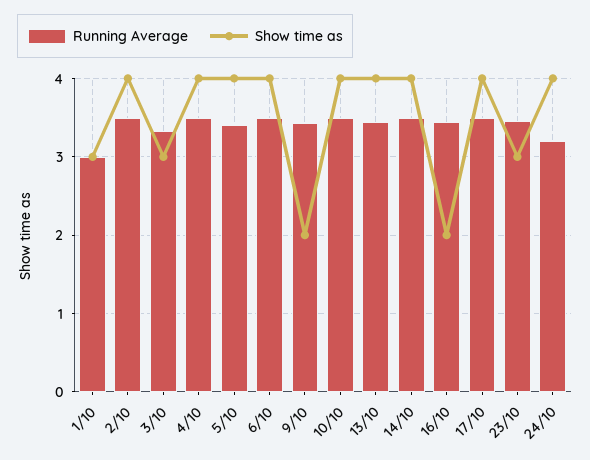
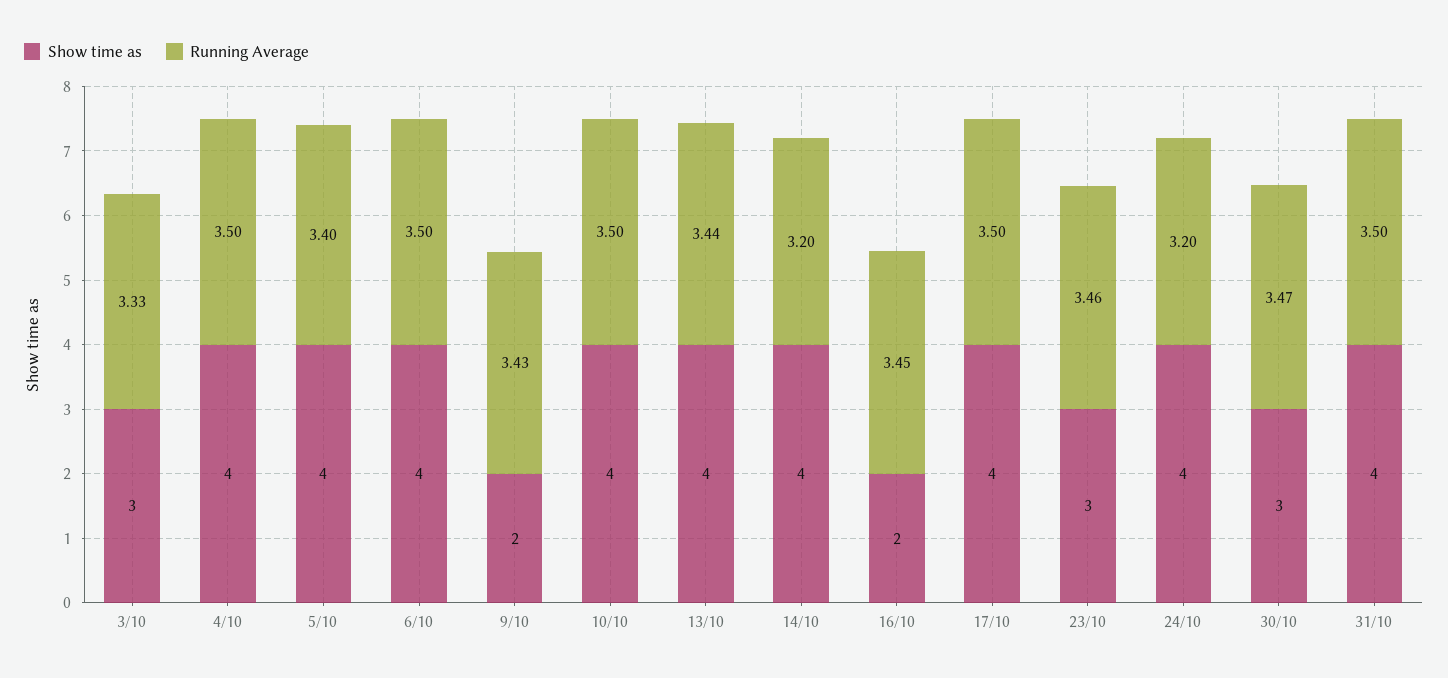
Running Average, 1/10: 3 -> none
Show time as, 1/10: 3 -> none
Running Average, 2/10: 3.5 -> none
Show time as, 2/10: 4 -> none
Running Average, 14/10: 3.5 -> 3.2
Show time as, 30/10: none -> 3
Running Average, 30/10: none -> 3.47
Show time as, 31/10: none -> 4
Running Average, 31/10: none -> 3.5

